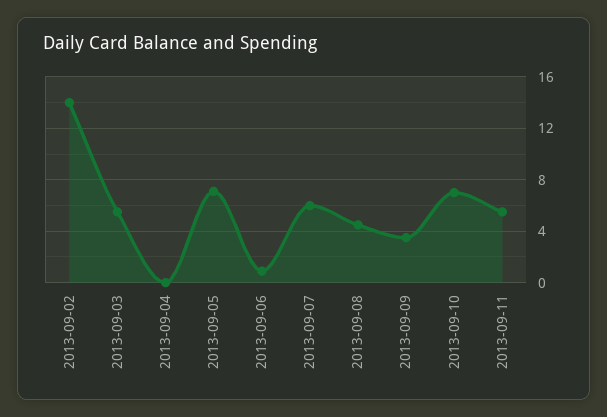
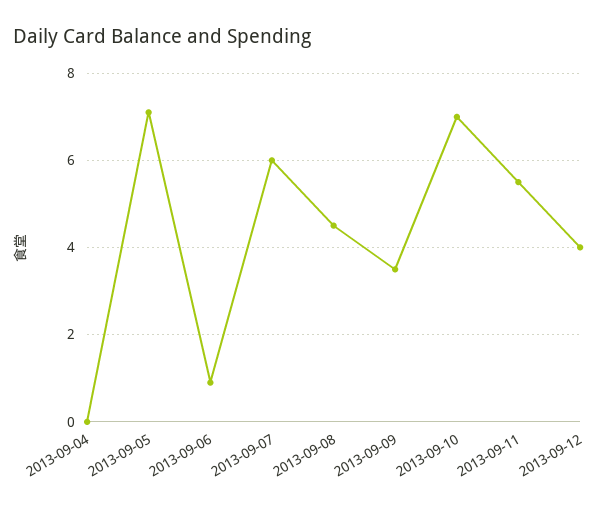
2013-09-02: 14 -> none
2013-09-03: 5.5 -> none
2013-09-12: none -> 4

